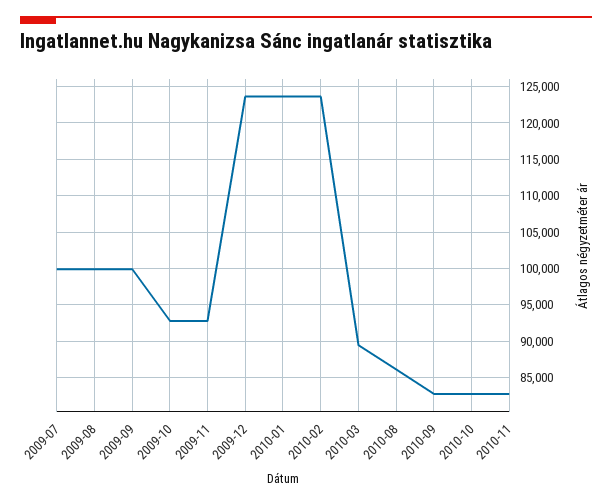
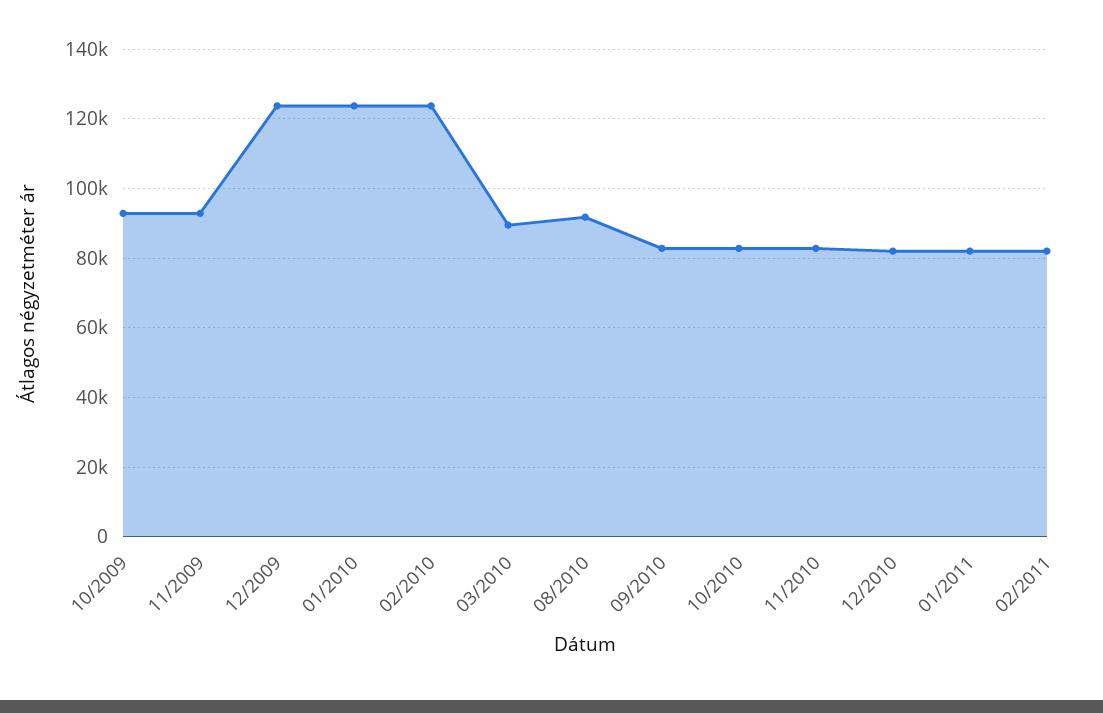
2009-07: 100000 -> none
2009-08: 100000 -> none
2009-09: 100000 -> none
2010-08: 86000 -> 92000
12/2010: none -> 82000
01/2011: none -> 82000
02/2011: none -> 82000

